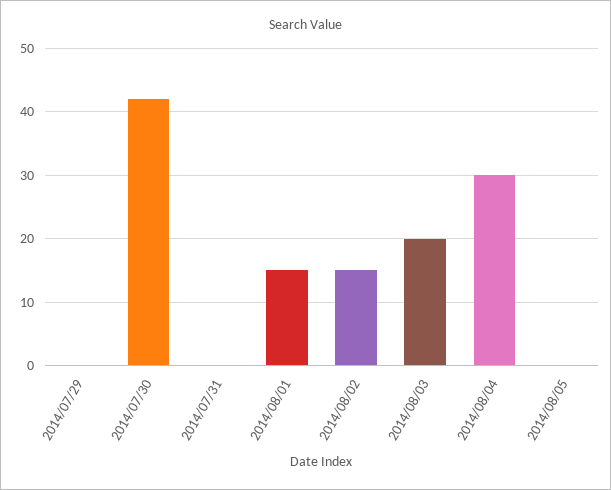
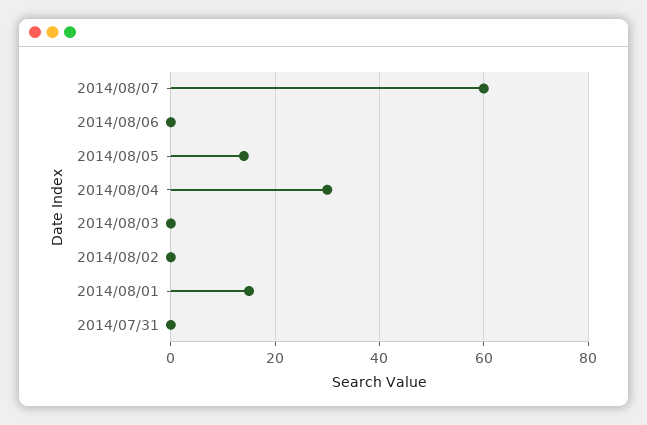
2014/07/29: 0 -> none
2014/07/30: 42 -> none
2014/08/02: 15 -> 0
2014/08/03: 20 -> 0
2014/08/05: 0 -> 15
2014/08/07: none -> 60
2014/08/06: none -> 0

